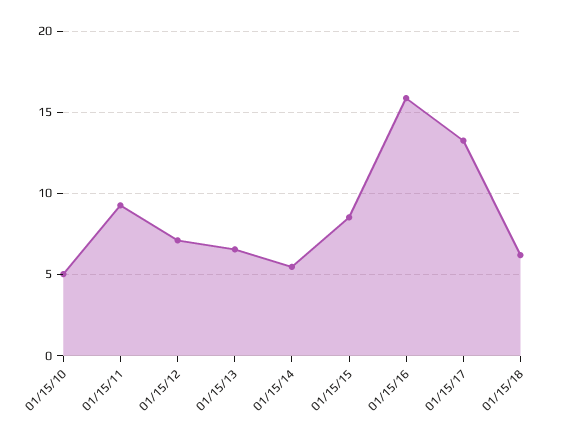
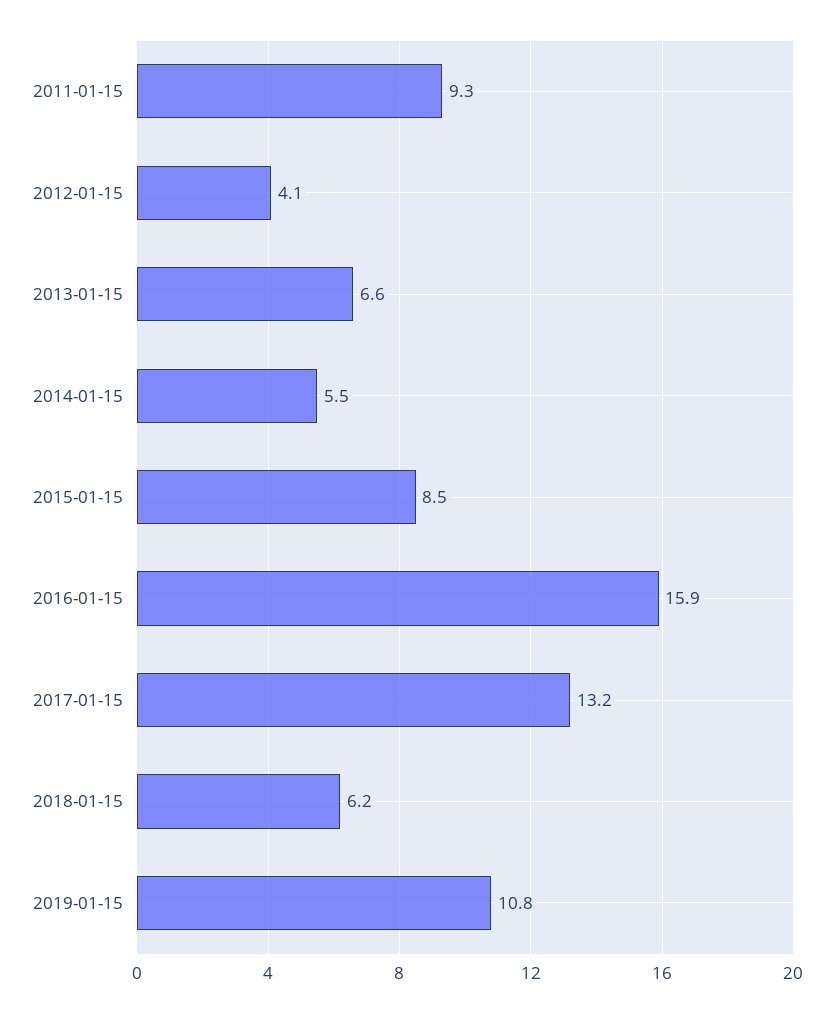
01/15/10: 5 -> none
01/15/12: 7 -> 4.1
2019-01-15: none -> 10.8

